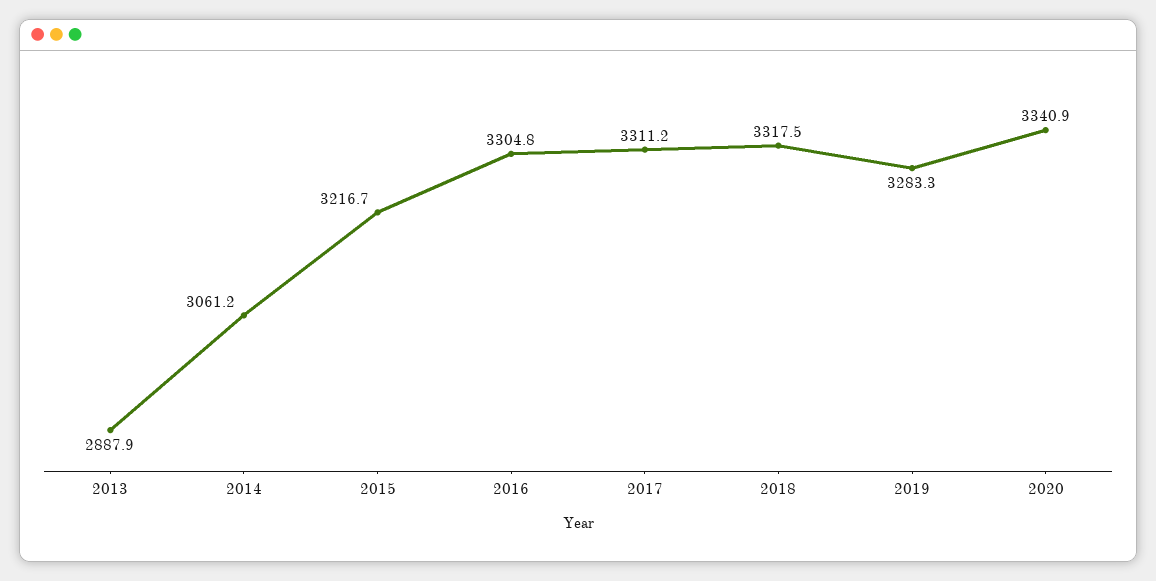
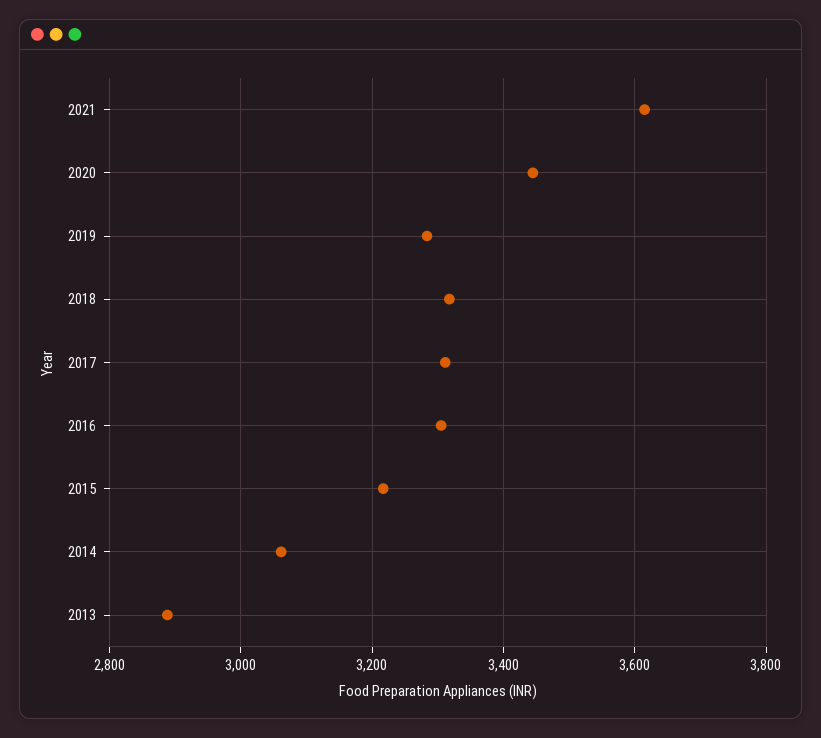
2020: 3340.9 -> 3440
2021: none -> 3620

